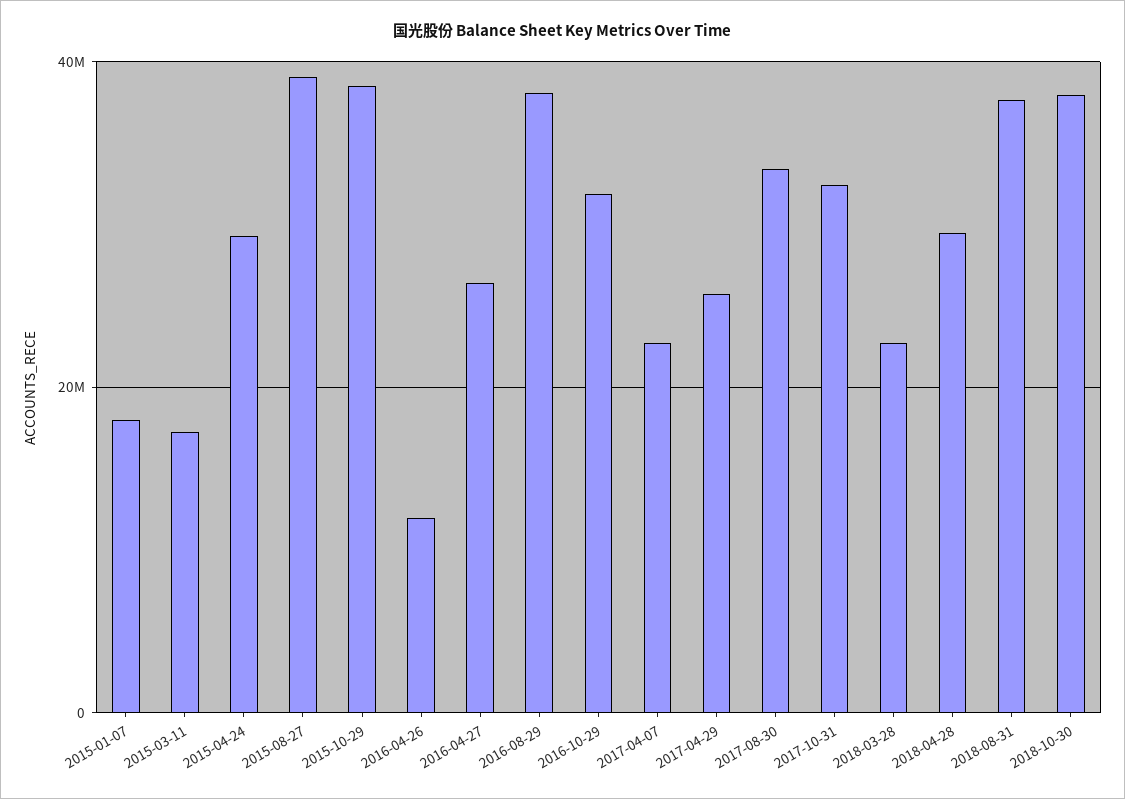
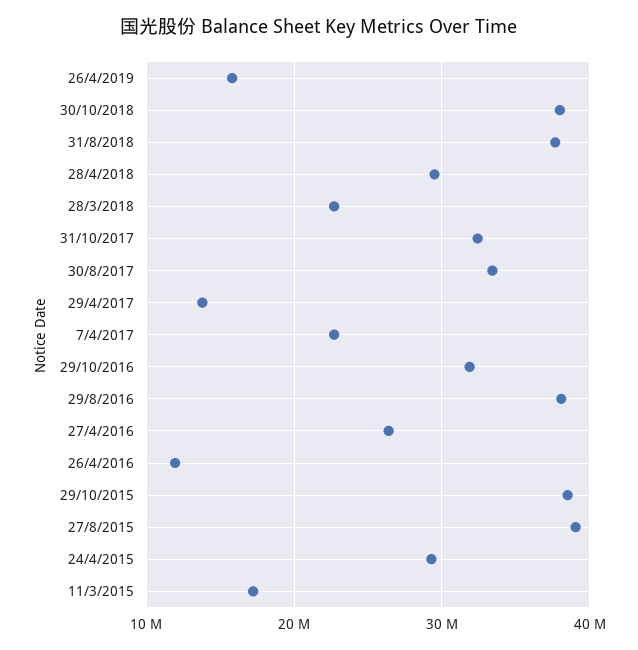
2015-01-07: 18000000 -> none
2017-04-29: 26000000 -> 14000000
26/4/2019: none -> 16000000

